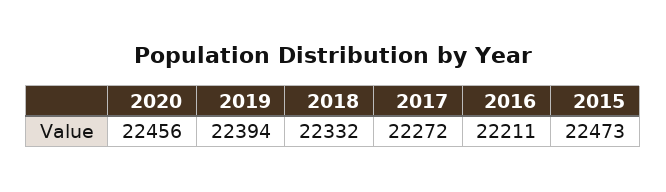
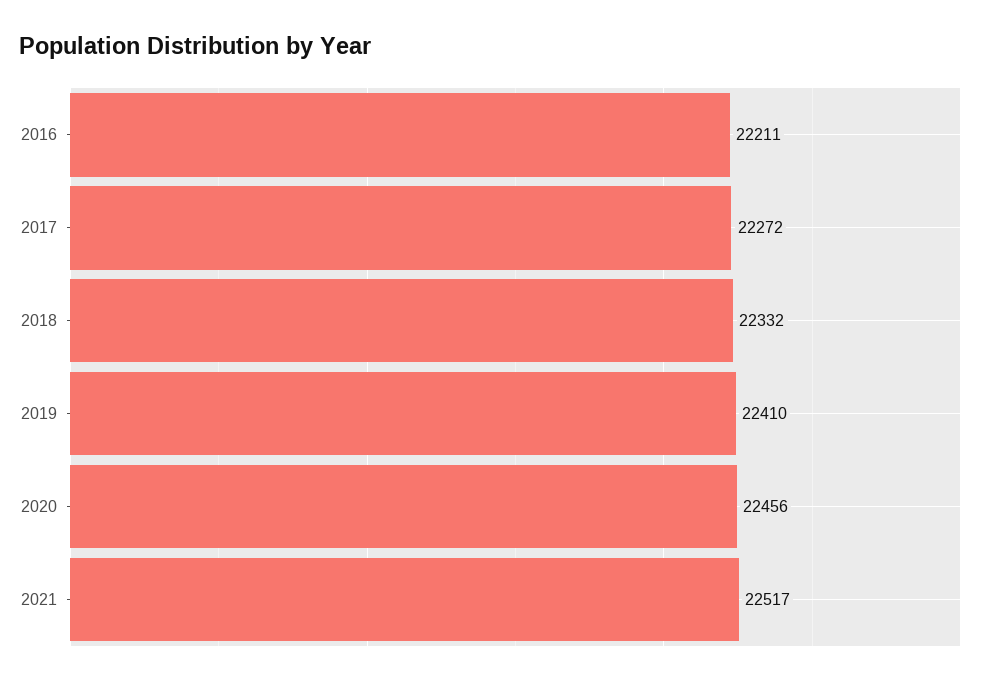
2019: 22394 -> 22410
2015: 22473 -> none
2021: none -> 22517

